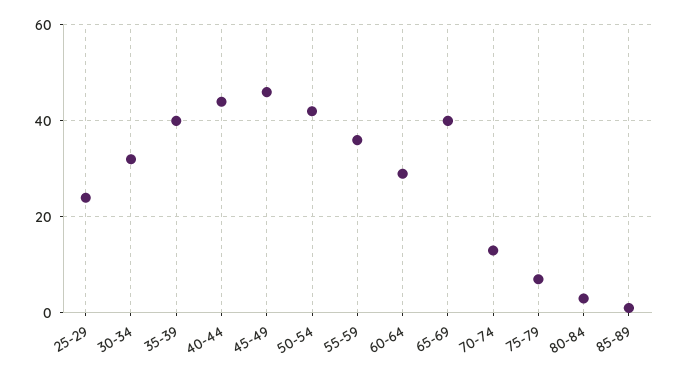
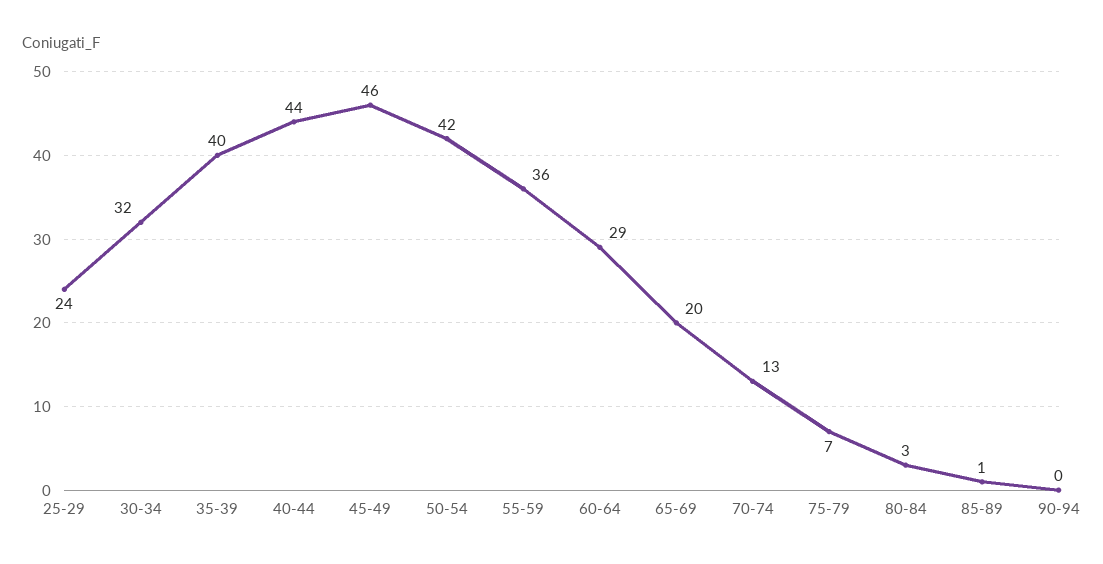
65-69: 40 -> 20
90-94: none -> 0

